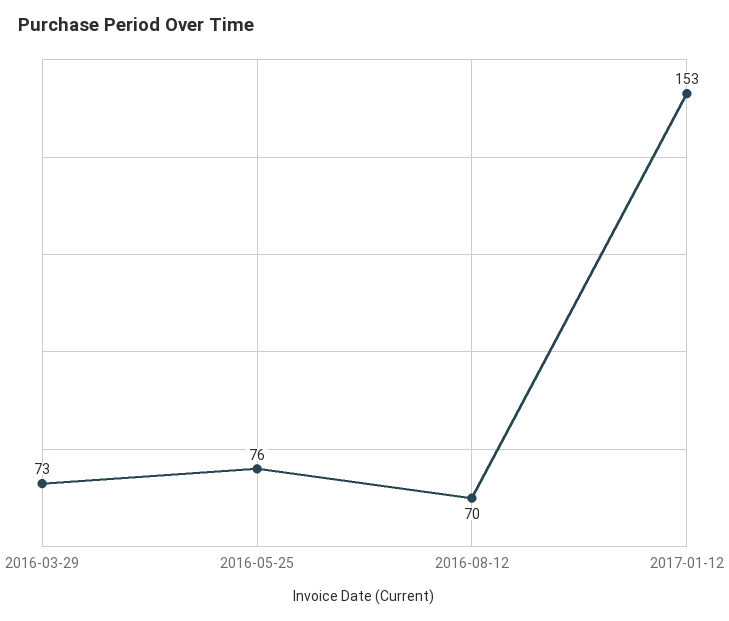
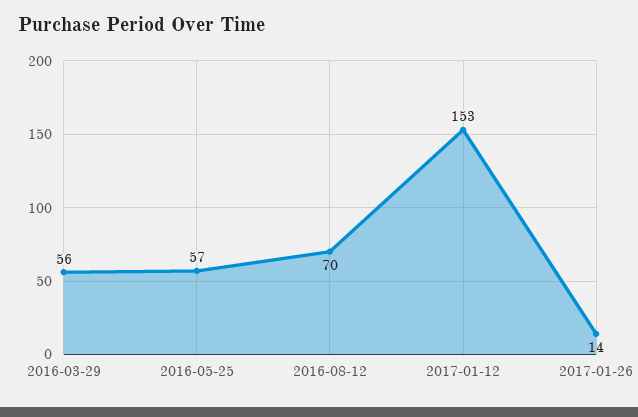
2016-03-29: 73 -> 56
2016-05-25: 76 -> 57
2017-01-26: none -> 14

